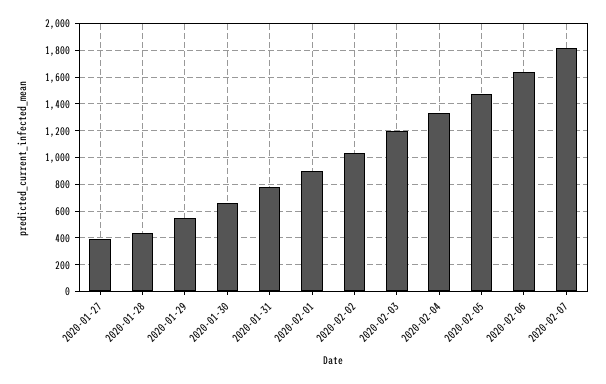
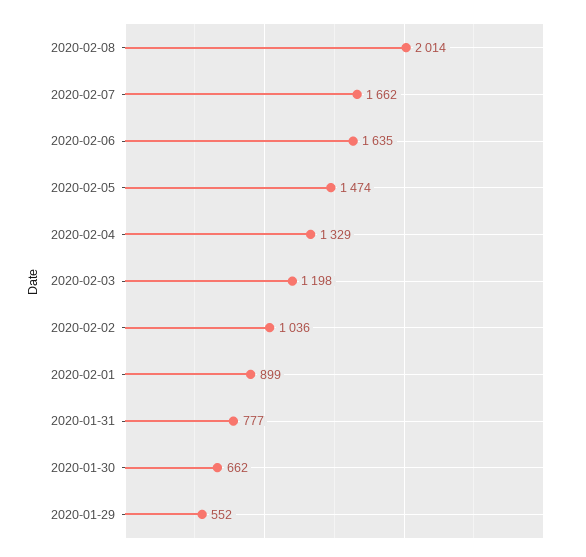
2020-01-27: 400 -> none
2020-01-28: 450 -> none
2020-02-07: 1800 -> 1662
2020-02-08: none -> 2014

